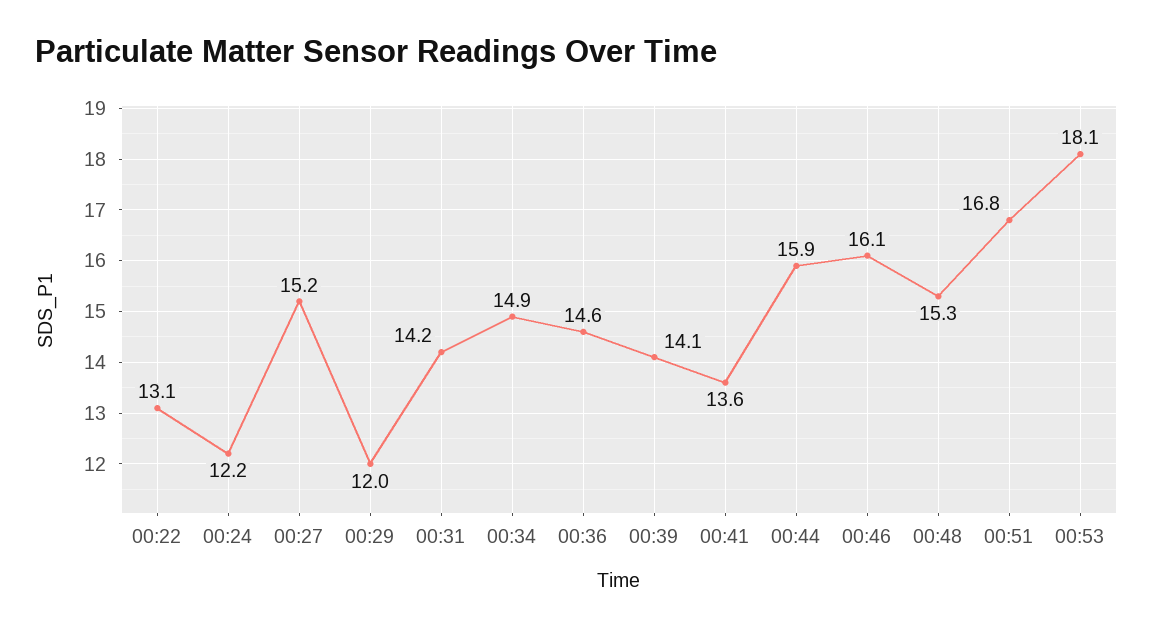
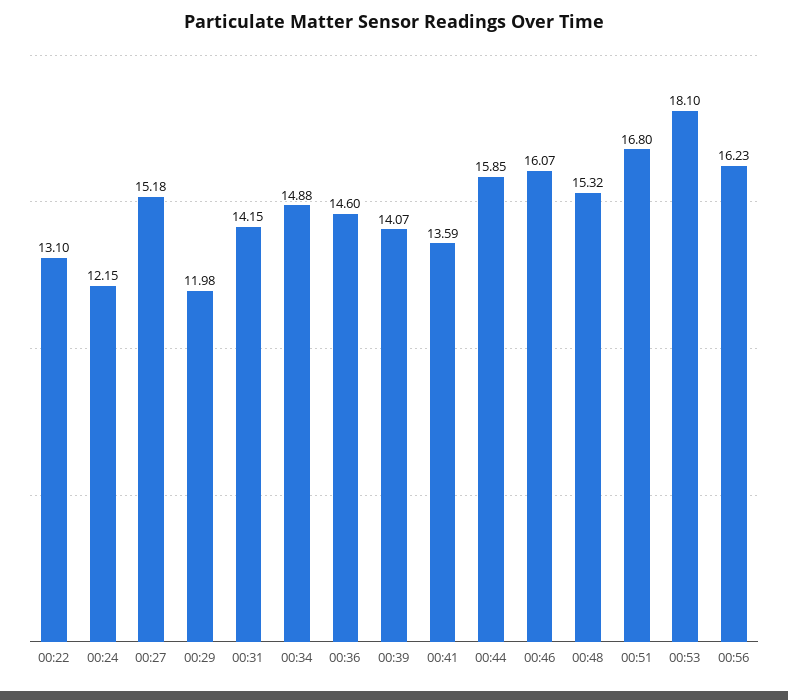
00:56: none -> 16.23

